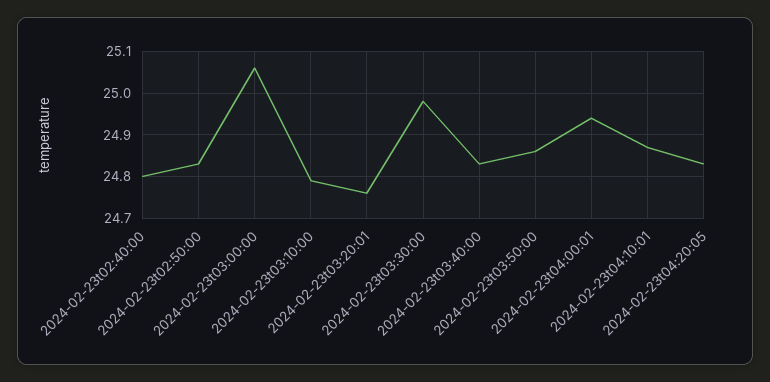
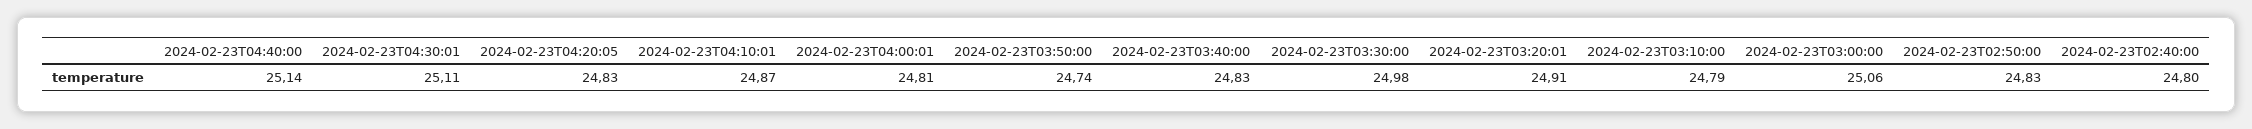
2024-02-23t03:20:01: 24.75 -> 24.91
2024-02-23t03:50:00: 24.85 -> 24.74
2024-02-23t04:00:01: 24.95 -> 24.81
2024-02-23T04:40:00: none -> 25.14
2024-02-23T04:30:01: none -> 25.11

